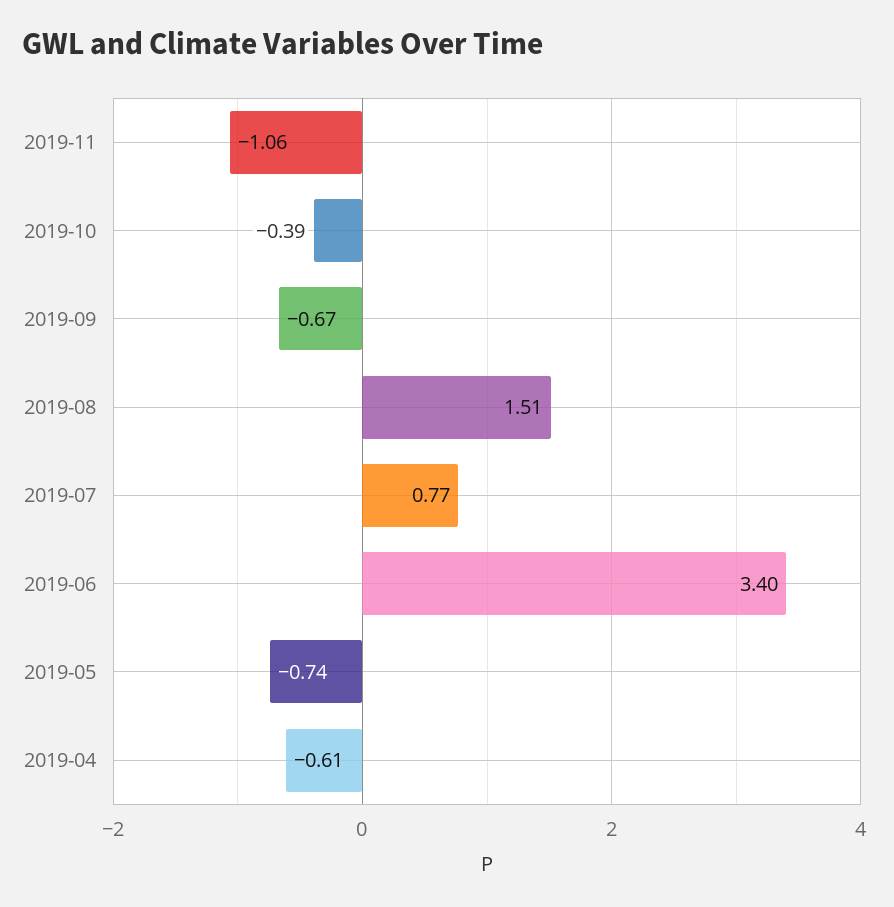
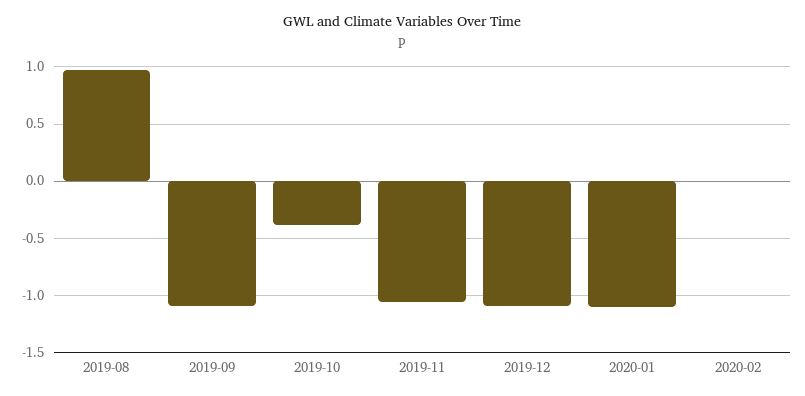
2019-09: -0.67 -> -1.1
2019-08: 1.51 -> 1
2019-07: 0.77 -> none
2019-06: 3.4 -> none
2019-05: -0.74 -> none
2019-04: -0.61 -> none
2019-12: none -> -1.1
2020-01: none -> -1.1
2020-02: none -> 0

